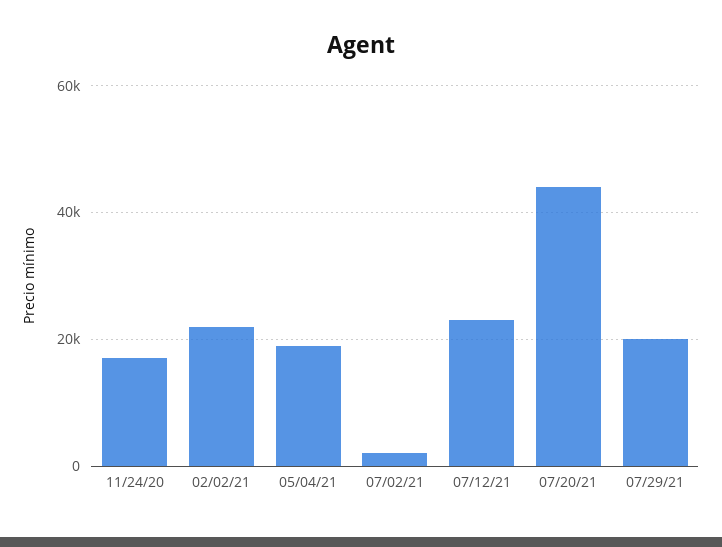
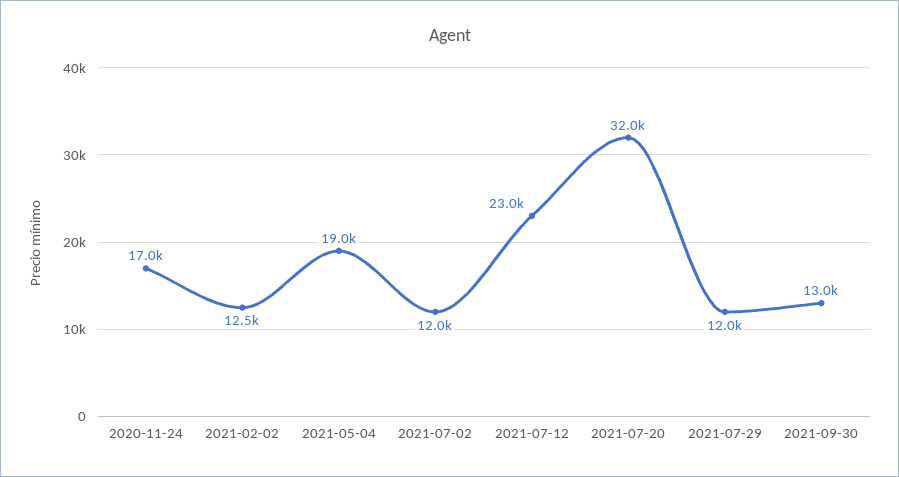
02/02/21: 22000 -> 12500
07/02/21: 2000 -> 12000
07/20/21: 44000 -> 32000
07/29/21: 20000 -> 12000
2021-09-30: none -> 13000

